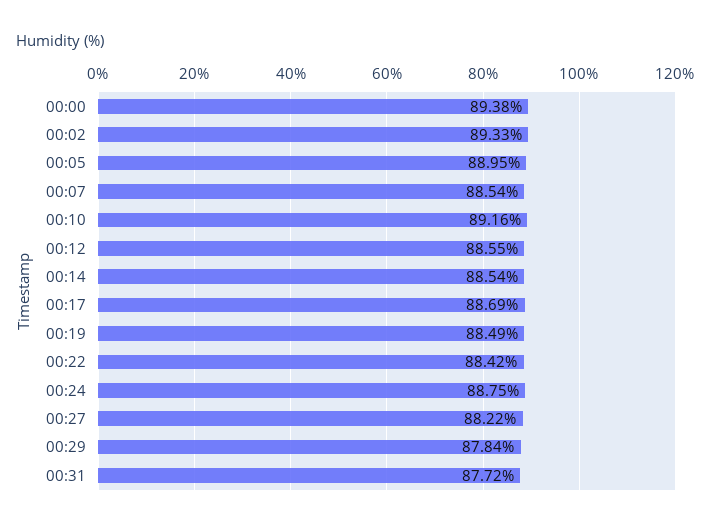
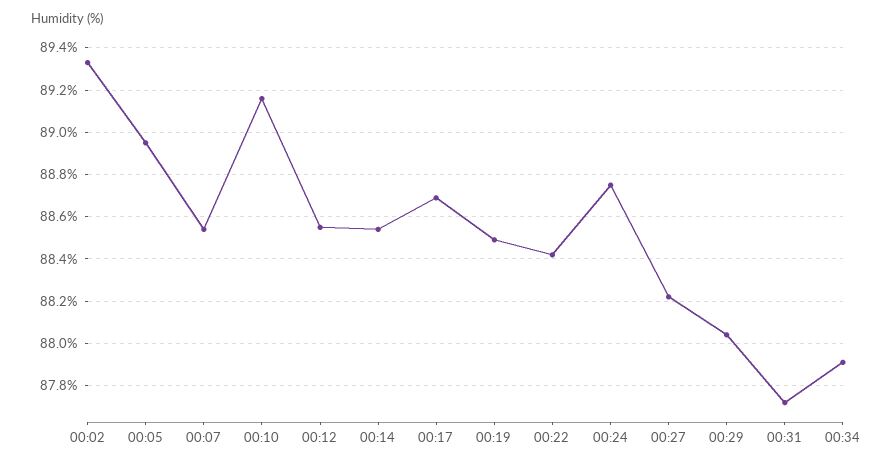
00:00: 89.38 -> none
00:29: 87.84 -> 88.05
00:34: none -> 87.9

